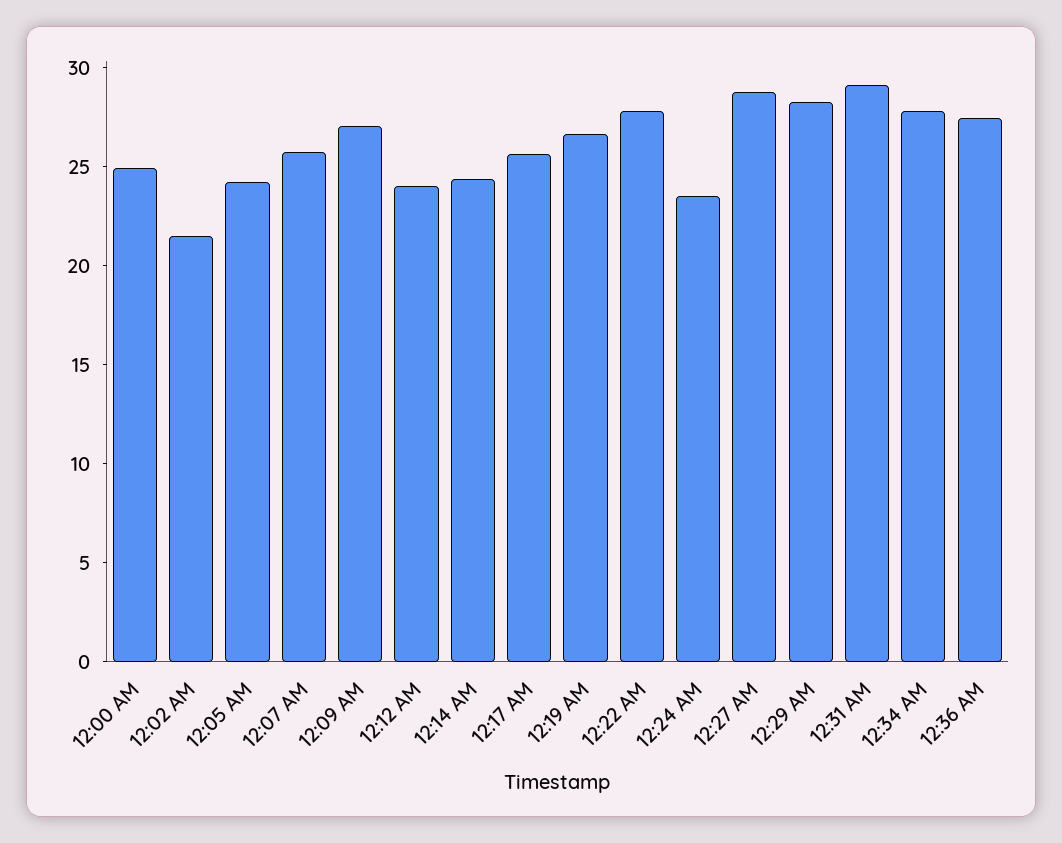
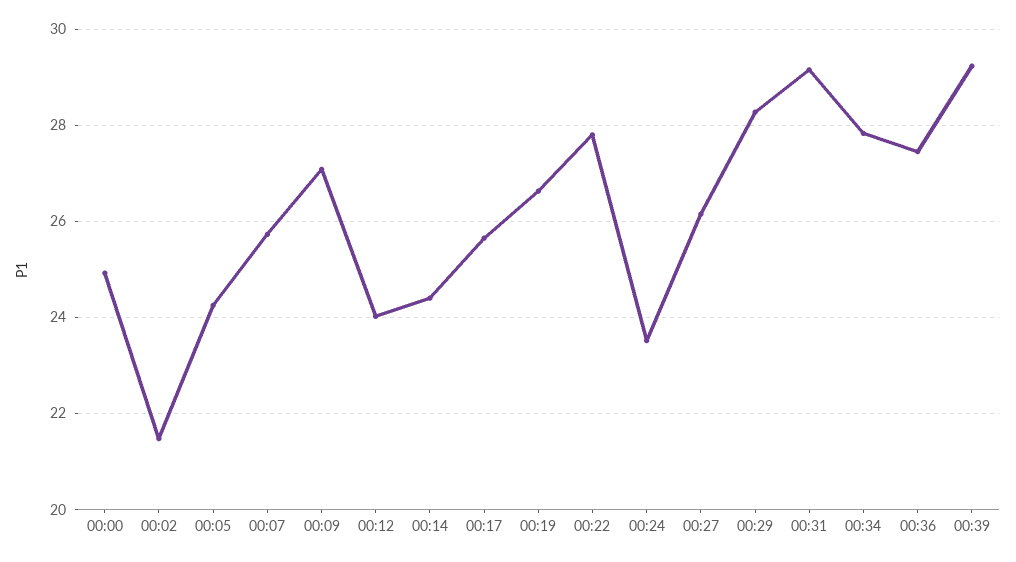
12:27 AM: 29 -> 26.2
00:39: none -> 29.2

